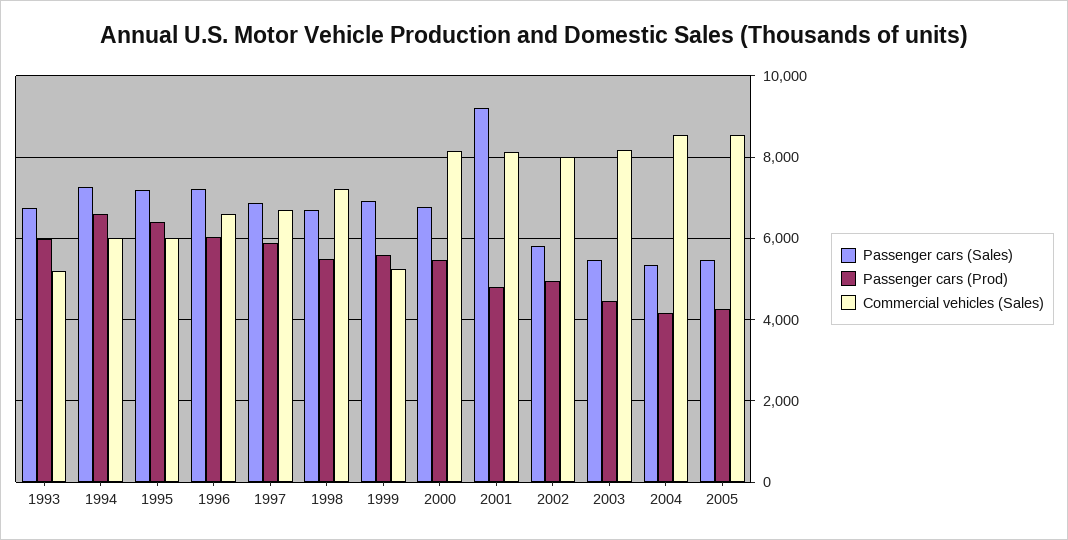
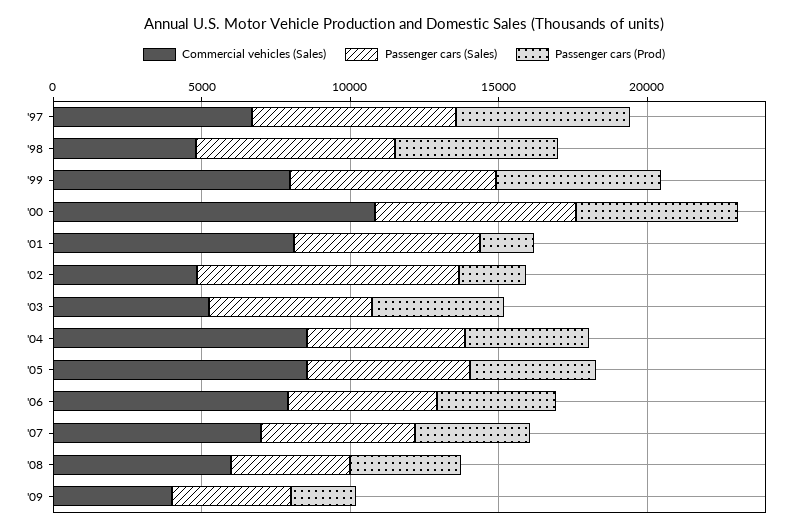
Passenger cars (Sales), 1993: 6800 -> none
Passenger cars (Prod), 1993: 6000 -> none
Commercial vehicles (Sales), 1993: 5200 -> none
Passenger cars (Sales), 1994: 7200 -> none
Passenger cars (Prod), 1994: 6600 -> none
Commercial vehicles (Sales), 1994: 6000 -> none
Passenger cars (Sales), 1995: 7200 -> none
Passenger cars (Prod), 1995: 6400 -> none
Commercial vehicles (Sales), 1995: 6000 -> none
Passenger cars (Sales), 1996: 7200 -> none
Passenger cars (Prod), 1996: 6000 -> none
Commercial vehicles (Sales), 1996: 6600 -> none
Commercial vehicles (Sales), 1998: 7200 -> 5000
Commercial vehicles (Sales), 1999: 5200 -> 8000
Commercial vehicles (Sales), 2000: 8200 -> 11000
Passenger cars (Sales), 2001: 9200 -> 6000
Passenger cars (Prod), 2001: 4800 -> 2000
Passenger cars (Sales), 2002: 5800 -> 9000
Passenger cars (Prod), 2002: 5000 -> 2000
Commercial vehicles (Sales), 2002: 8000 -> 5000
Commercial vehicles (Sales), 2003: 8200 -> 5000
Commercial vehicles (Sales), '06: none -> 8000
Passenger cars (Sales), '06: none -> 5000
Passenger cars (Prod), '06: none -> 4000
Commercial vehicles (Sales), '07: none -> 7000
Passenger cars (Sales), '07: none -> 5000
Passenger cars (Prod), '07: none -> 4000
Commercial vehicles (Sales), '08: none -> 6000
Passenger cars (Sales), '08: none -> 4000
Passenger cars (Prod), '08: none -> 4000
Commercial vehicles (Sales), '09: none -> 4000
Passenger cars (Sales), '09: none -> 4000
Passenger cars (Prod), '09: none -> 2000

